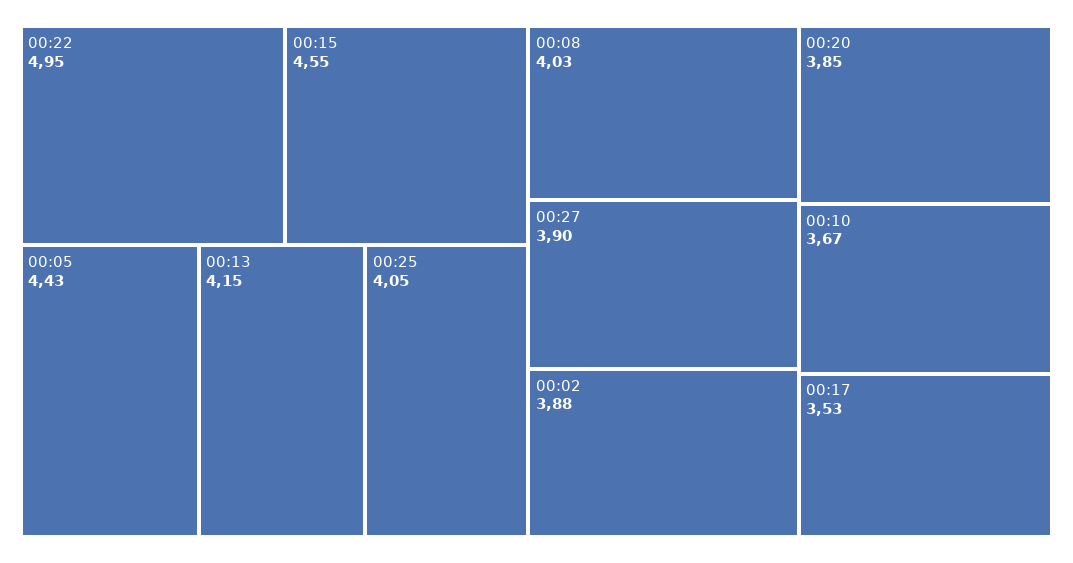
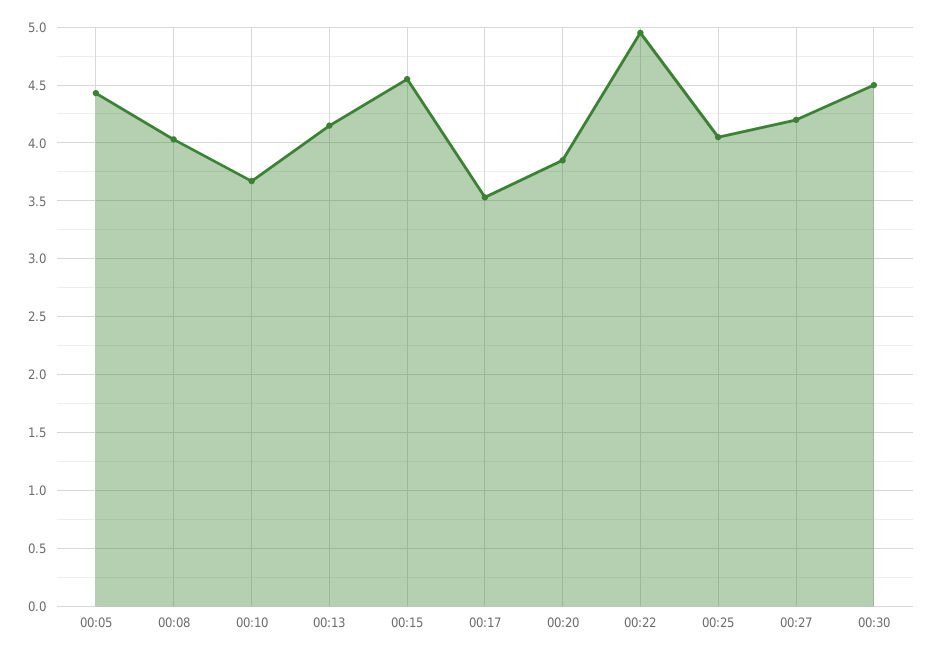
00:27: 3.9 -> 4.2
00:02: 3.88 -> none
00:30: none -> 4.5

